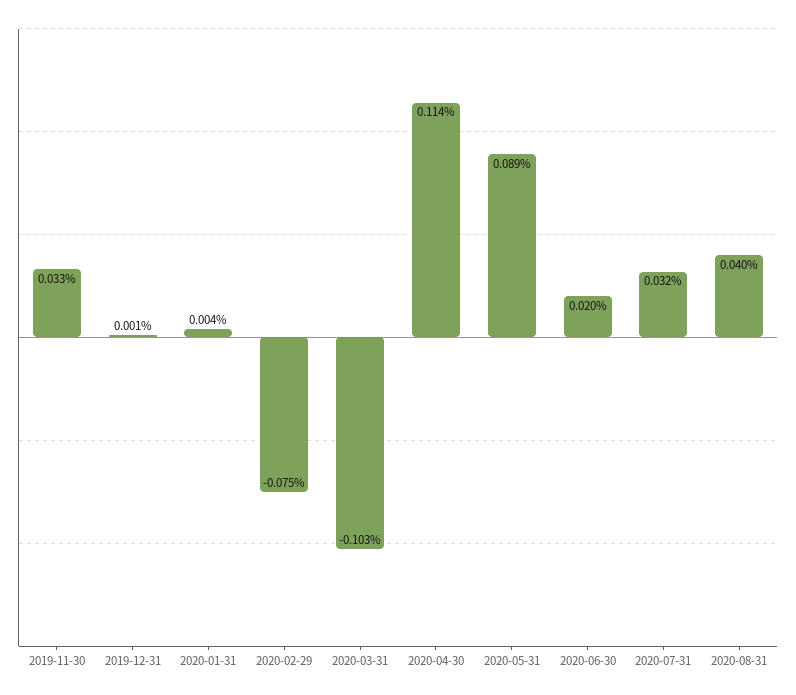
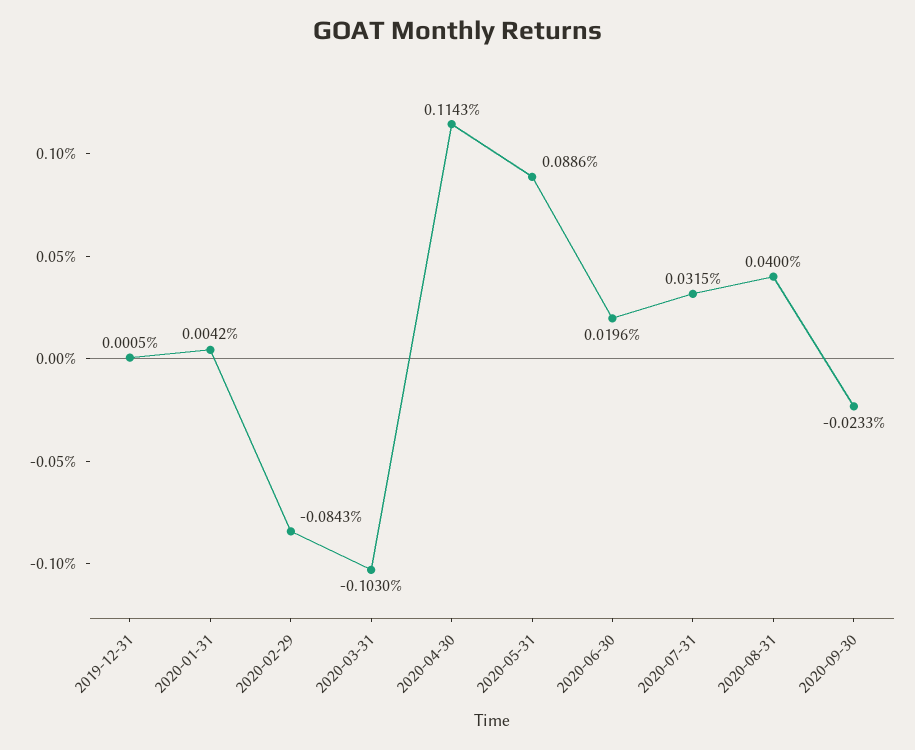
2019-11-30: 0.033 -> none
2020-02-29: -0.075 -> -0.0843
2020-09-30: none -> -0.0233

